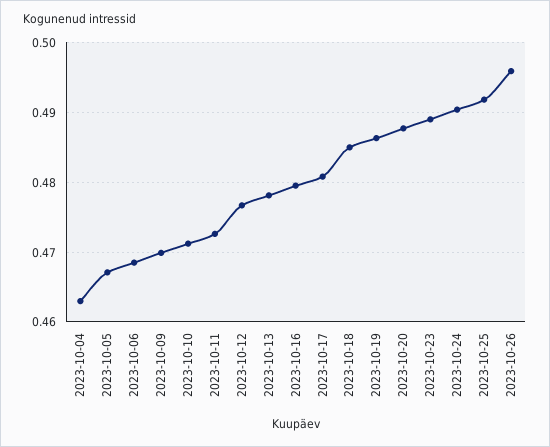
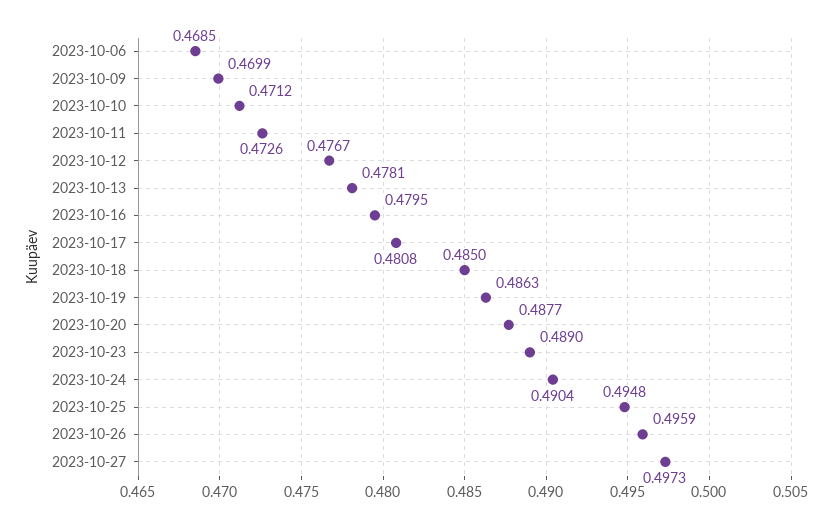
2023-10-04: 0.463 -> none
2023-10-05: 0.467 -> none
2023-10-25: 0.492 -> 0.4948
2023-10-27: none -> 0.4973

